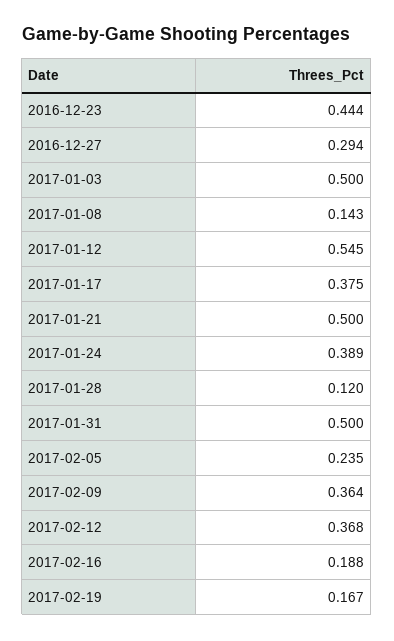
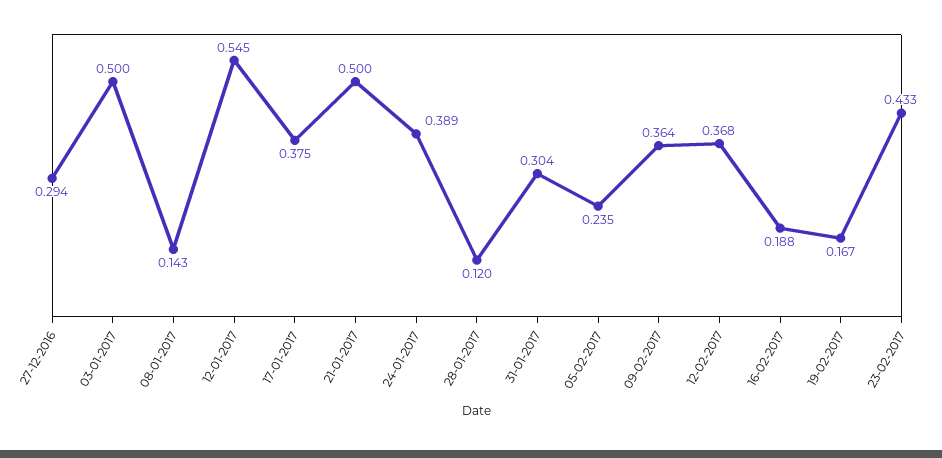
2016-12-23: 0.444 -> none
2017-01-31: 0.5 -> 0.304
23-02-2017: none -> 0.433

